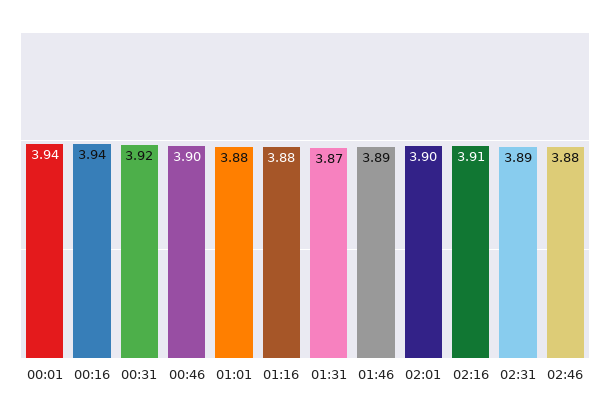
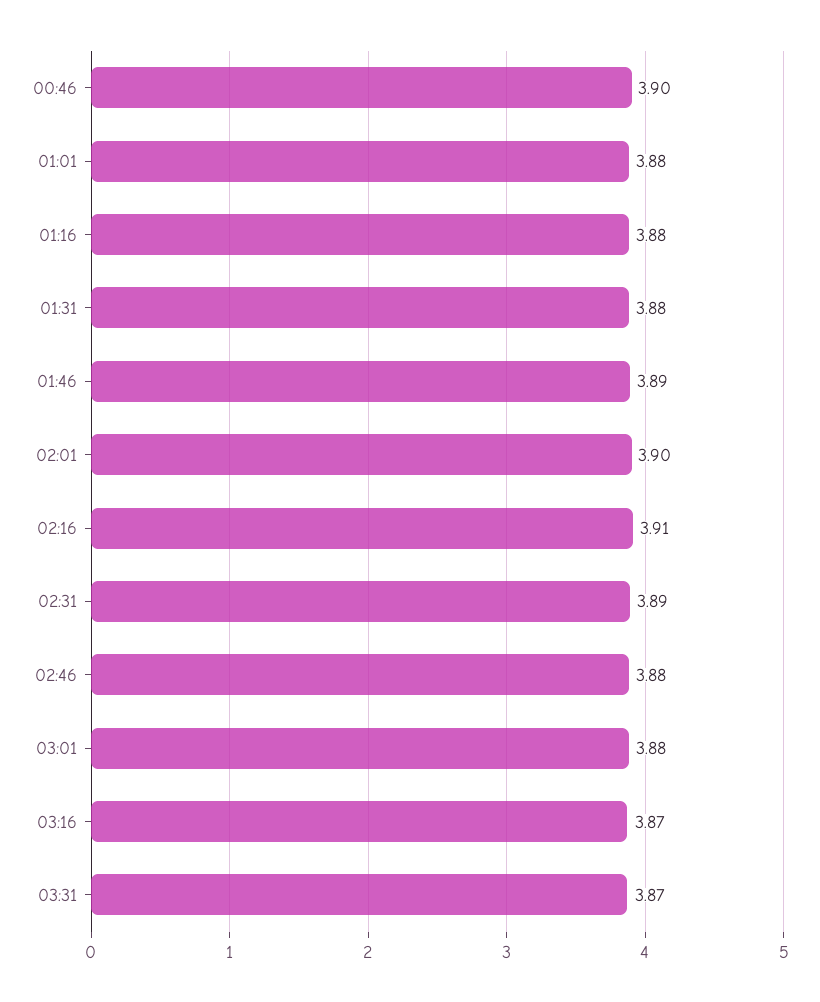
00:01: 3.94 -> none
00:16: 3.94 -> none
00:31: 3.92 -> none
01:31: 3.87 -> 3.88
03:01: none -> 3.88
03:16: none -> 3.87
03:31: none -> 3.87

